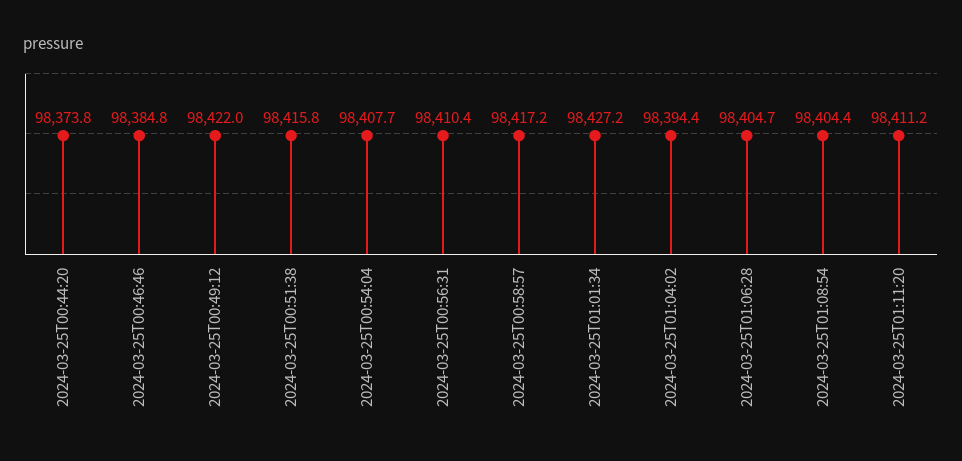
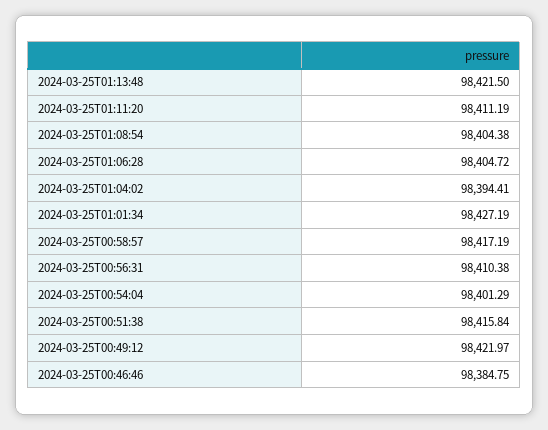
2024-03-25T00:44:20: 98373.8 -> none
2024-03-25T00:54:04: 98407.7 -> 98401.29
2024-03-25T01:13:48: none -> 98421.5

